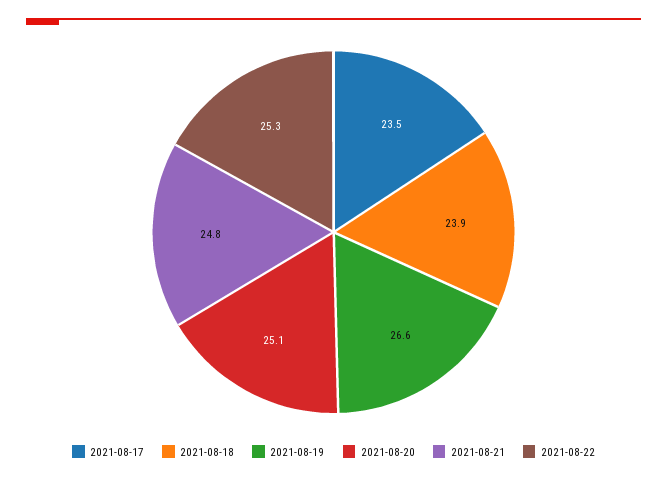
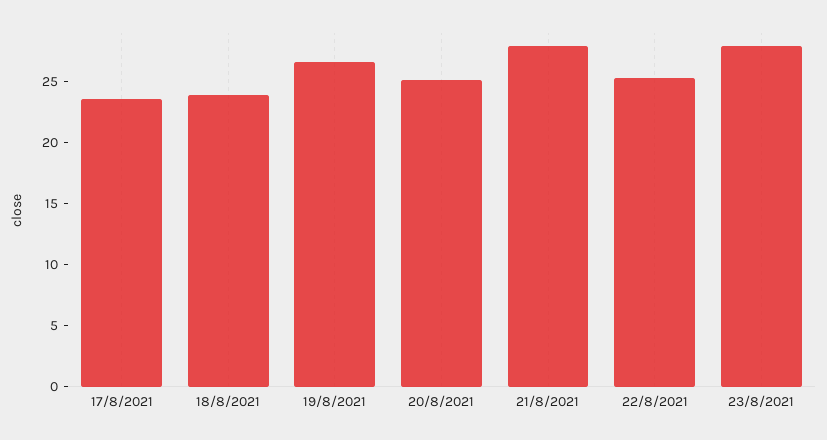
2021-08-21: 24.8 -> 28
23/8/2021: none -> 28

